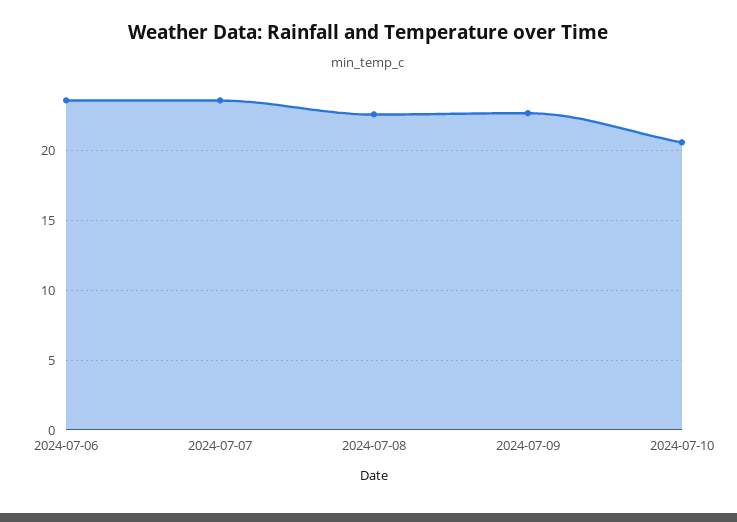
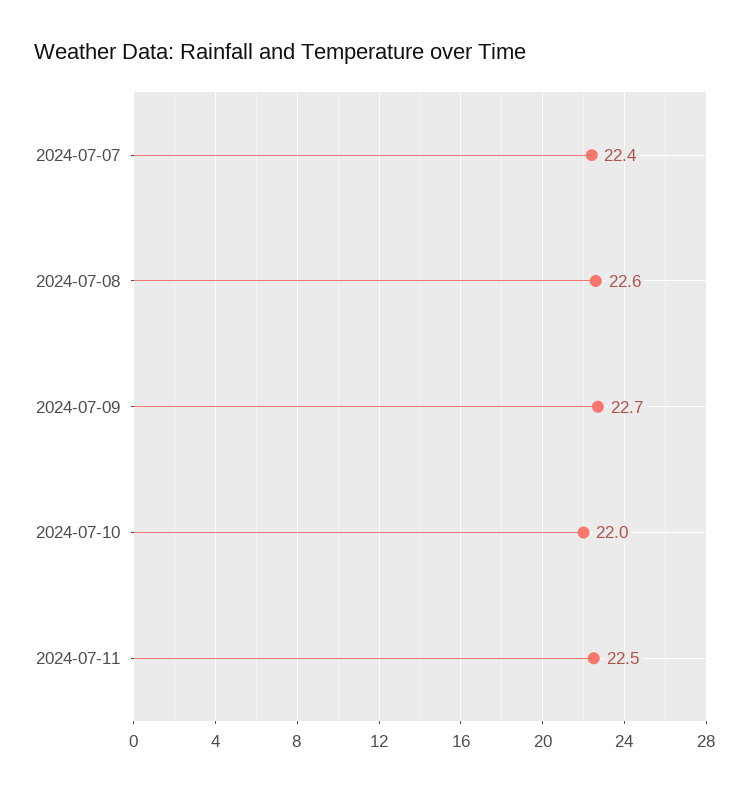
2024-07-06: 23.5 -> none
2024-07-07: 23.5 -> 22.4
2024-07-10: 20.5 -> 22
2024-07-11: none -> 22.5

